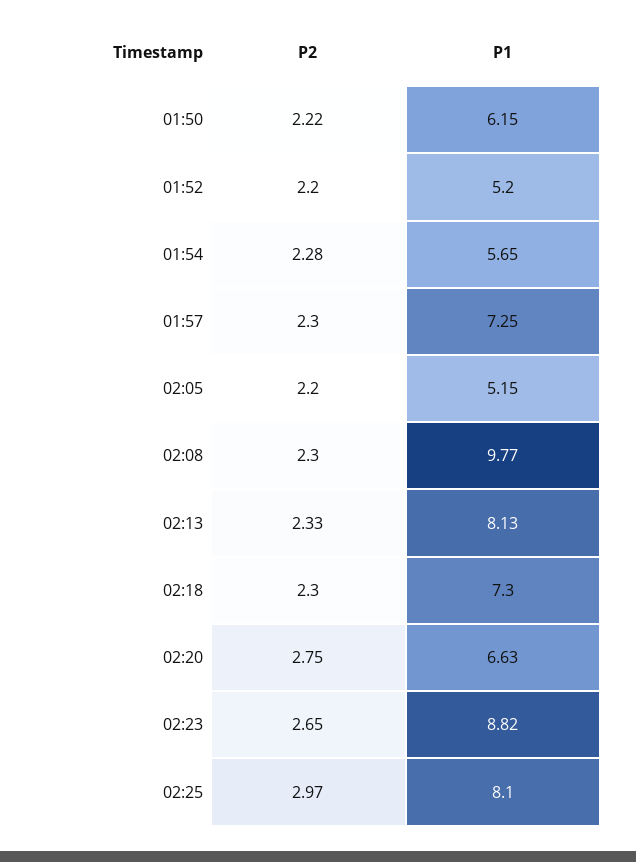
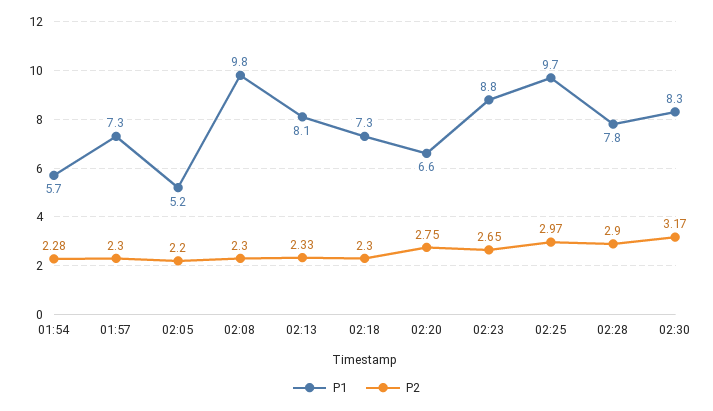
P2, 01:50: 2.22 -> none
P1, 01:50: 6.15 -> none
P2, 01:52: 2.2 -> none
P1, 01:52: 5.2 -> none
P1, 02:25: 8.1 -> 9.7
P1, 02:28: none -> 7.8
P2, 02:28: none -> 2.9
P1, 02:30: none -> 8.3
P2, 02:30: none -> 3.17

